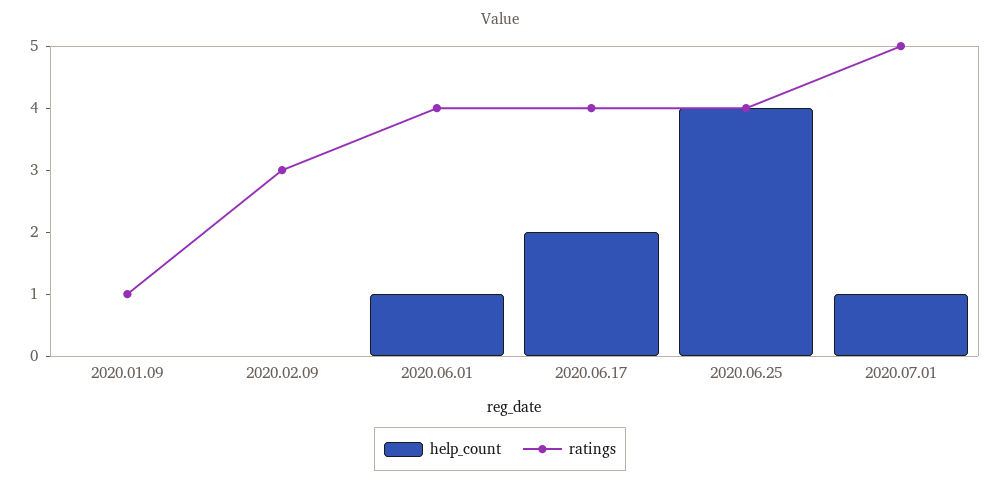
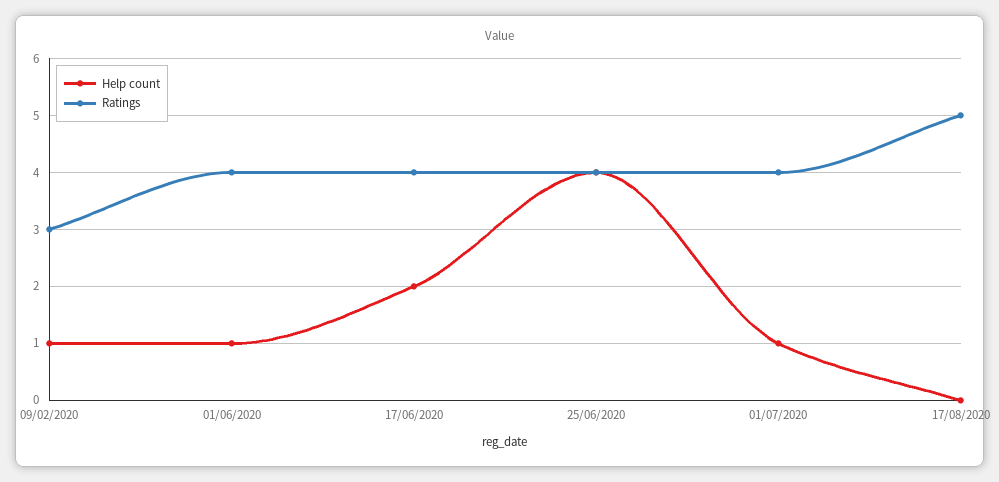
help_count, 2020.01.09: 0 -> none
ratings, 2020.01.09: 1 -> none
help_count, 2020.02.09: 0 -> 1
ratings, 2020.07.01: 5 -> 4
help_count, 17/08/2020: none -> 0
ratings, 17/08/2020: none -> 5

